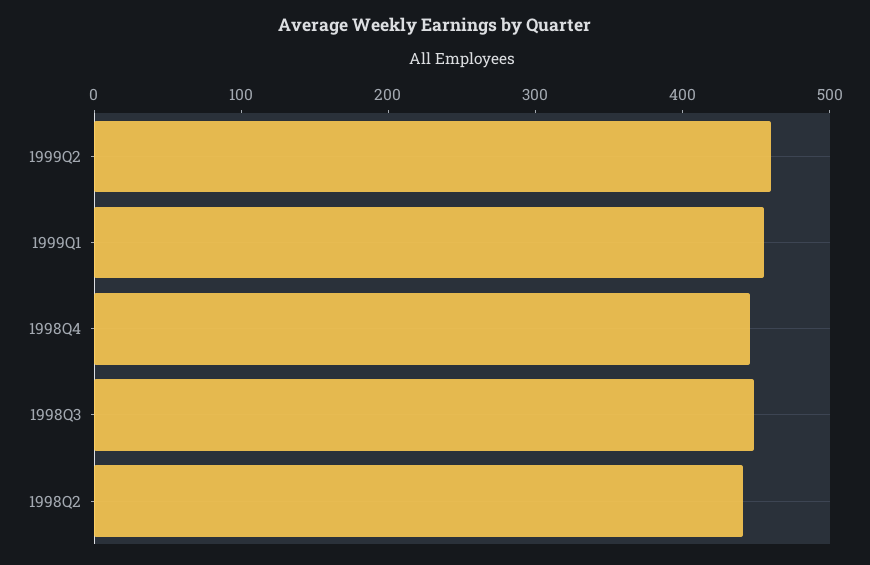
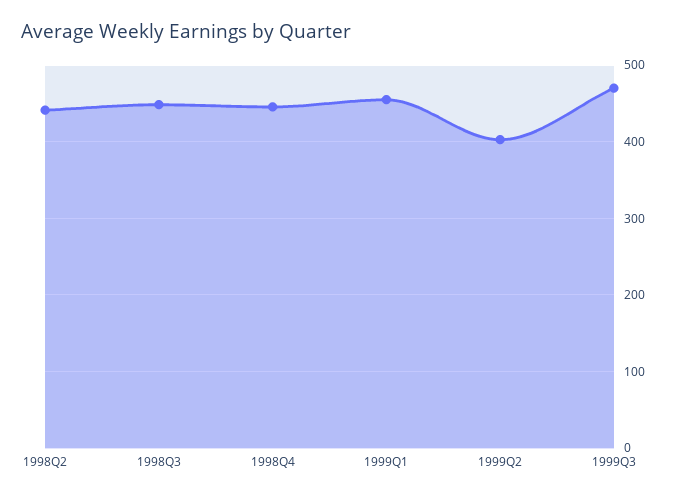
1999Q2: 460 -> 400
1999Q3: none -> 470

